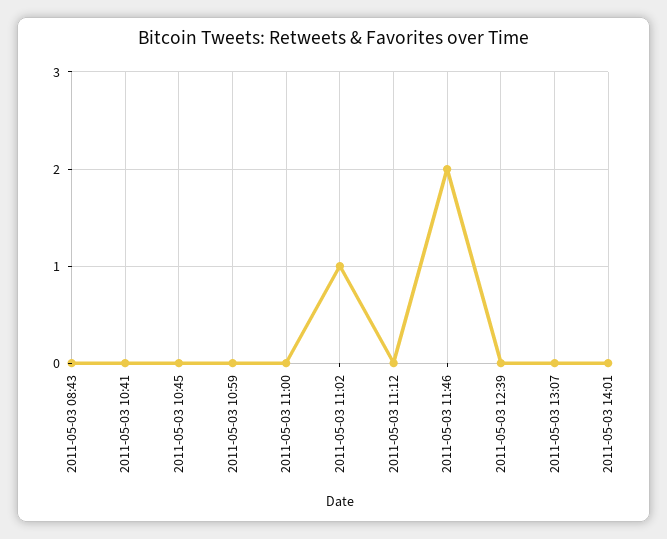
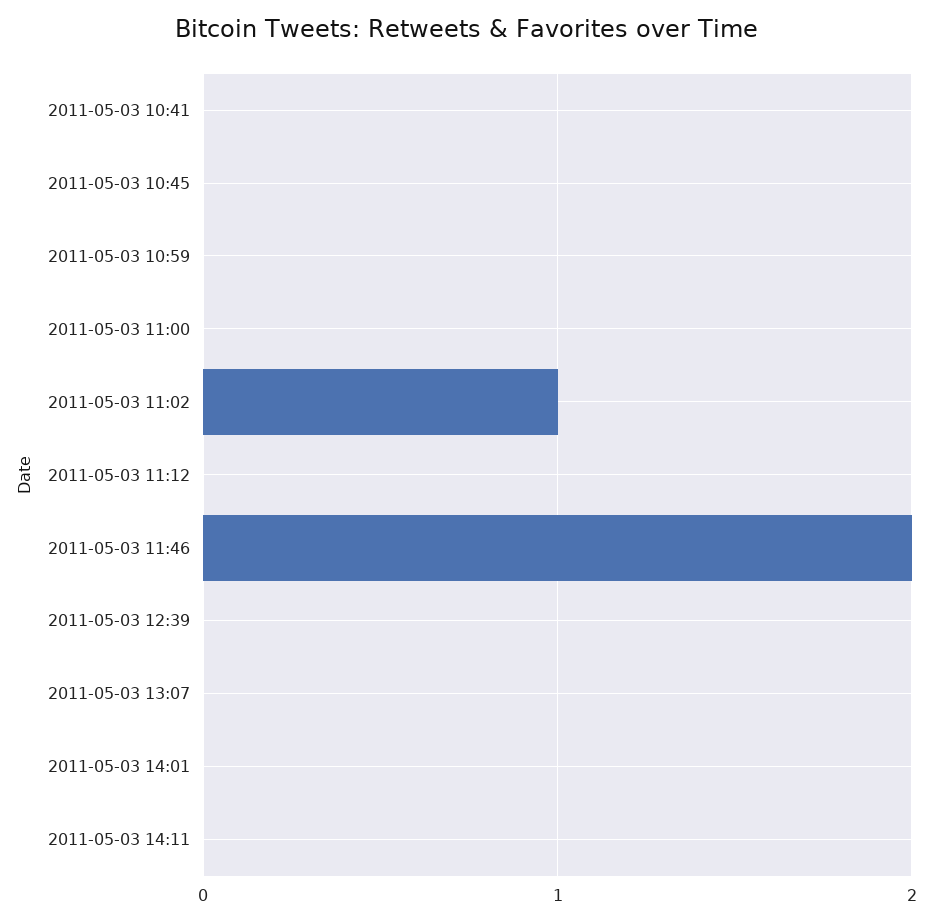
2011-05-03 08:43: 0 -> none
2011-05-03 14:11: none -> 0

